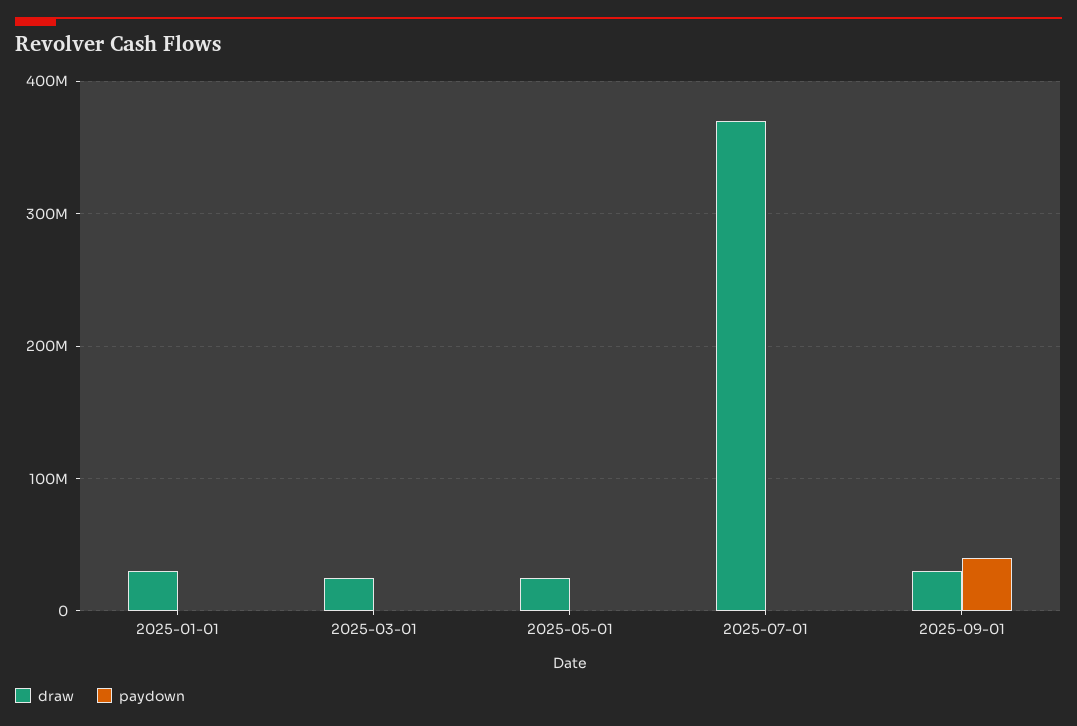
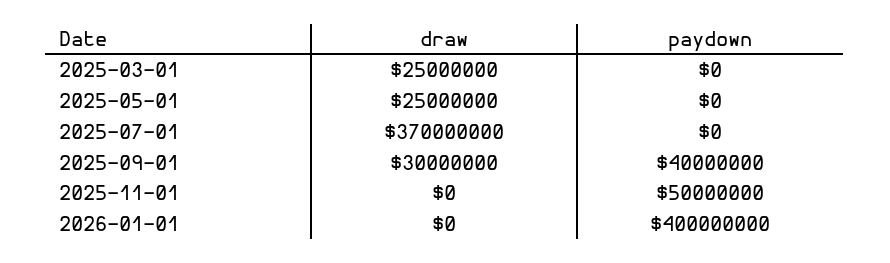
draw, 2025-01-01: 30000000 -> none
paydown, 2025-01-01: 0 -> none
draw, 2025-11-01: none -> 0
paydown, 2025-11-01: none -> 50000000
draw, 2026-01-01: none -> 0
paydown, 2026-01-01: none -> 400000000

